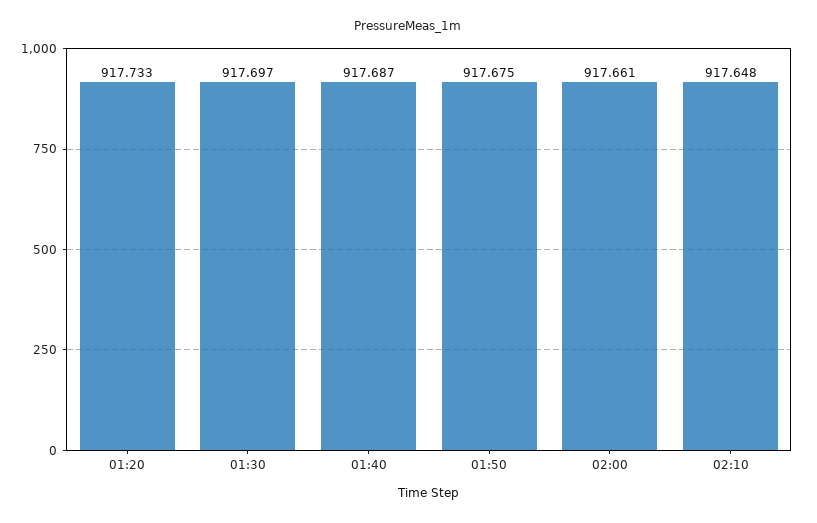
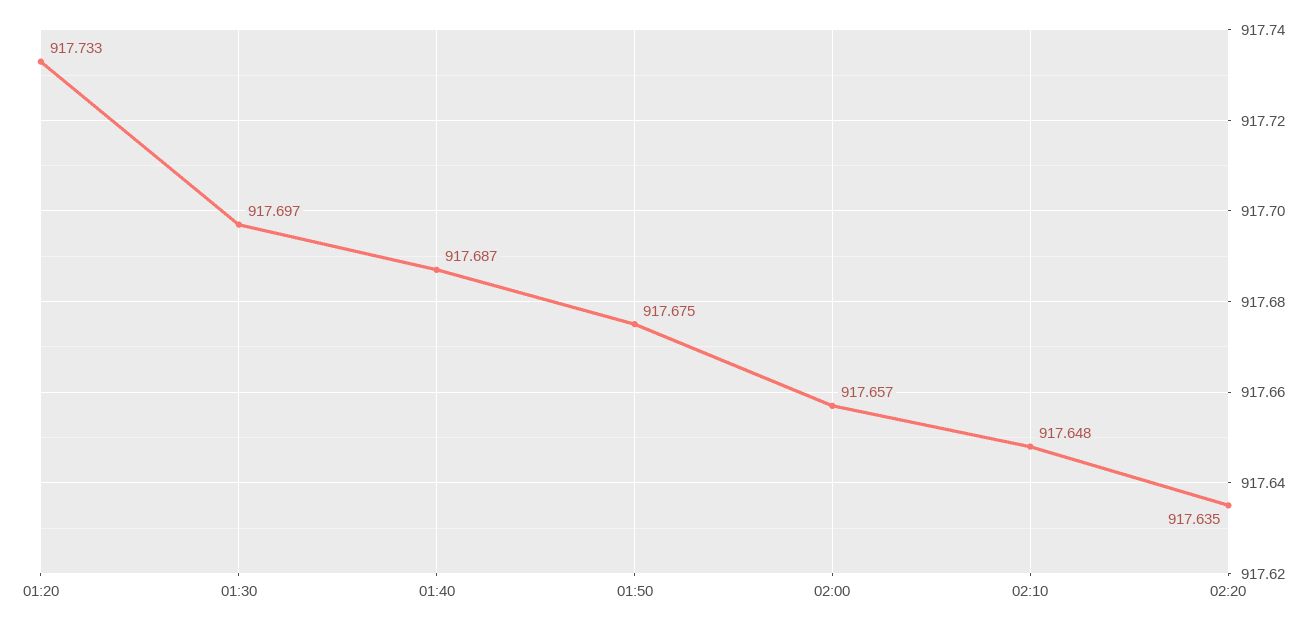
02:00: 917.661 -> 917.657
02:20: none -> 917.635

